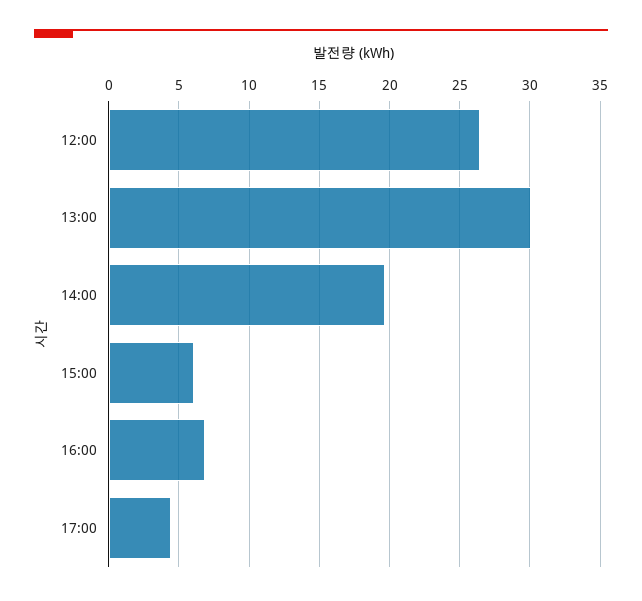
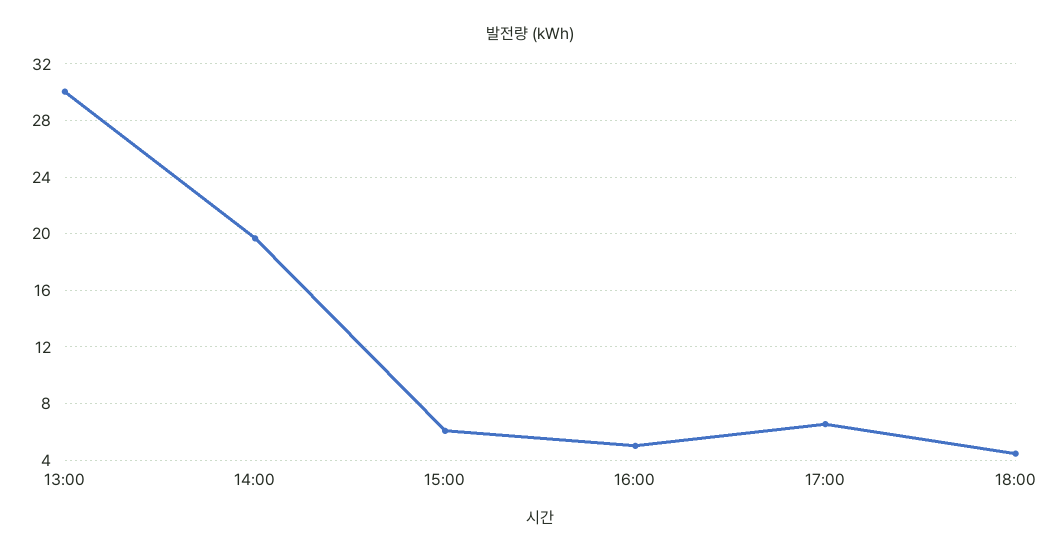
12:00: 26.5 -> none
16:00: 7 -> 5
17:00: 4.5 -> 6.5
18:00: none -> 4.5

